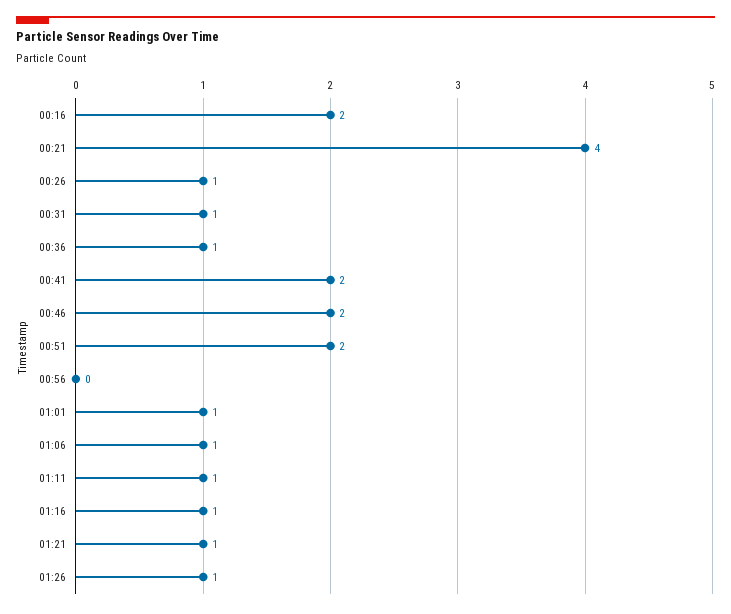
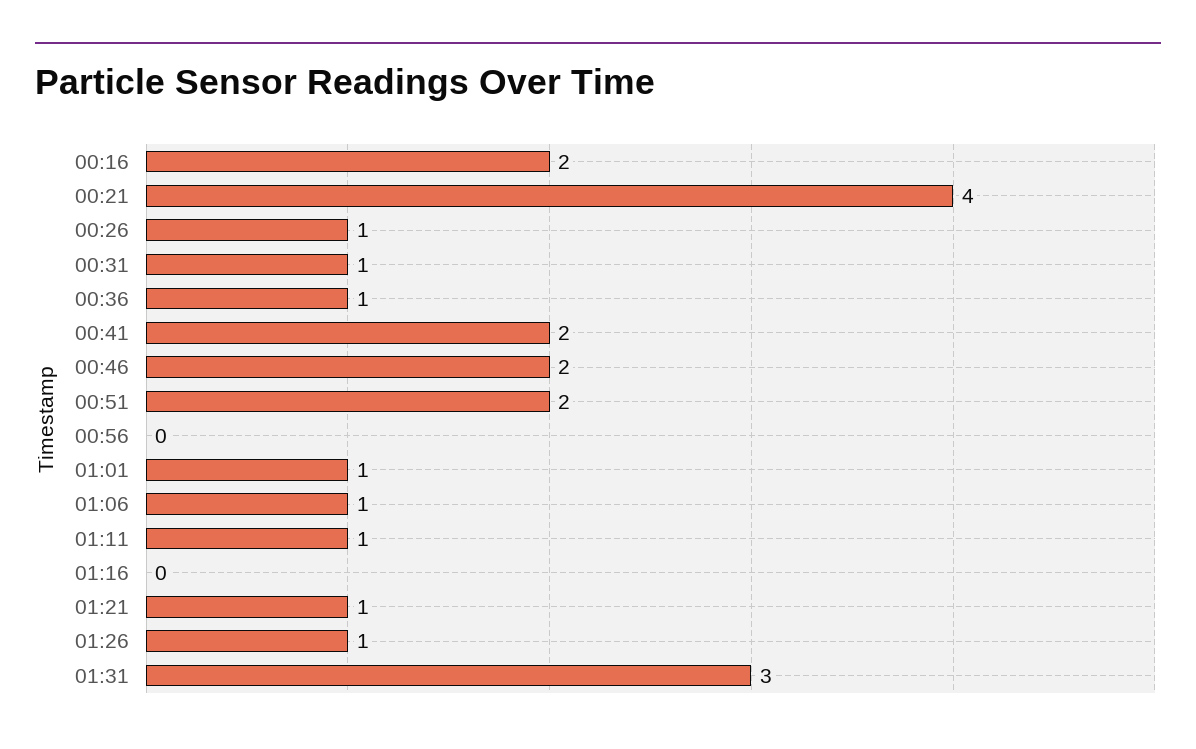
01:16: 1 -> 0
01:31: none -> 3

